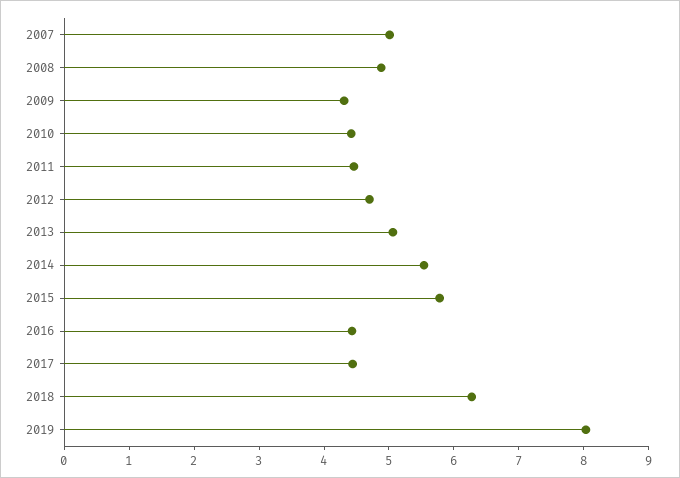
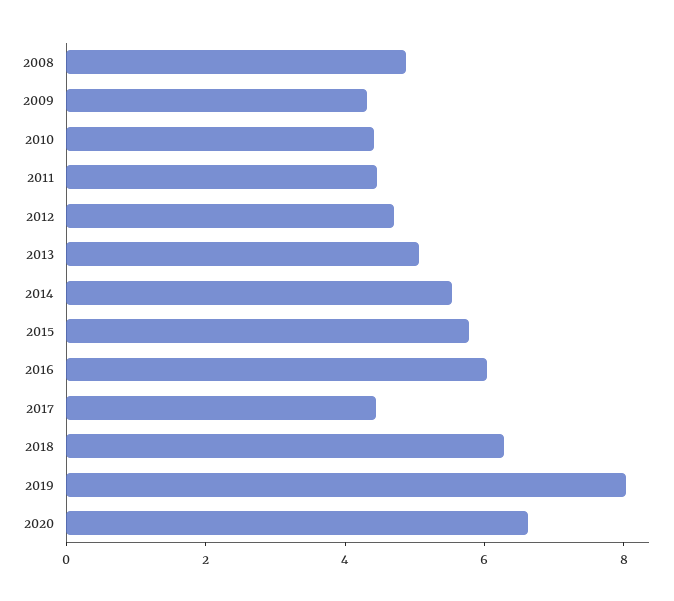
2007: 5 -> none
2016: 4.4 -> 6
2020: none -> 6.5

